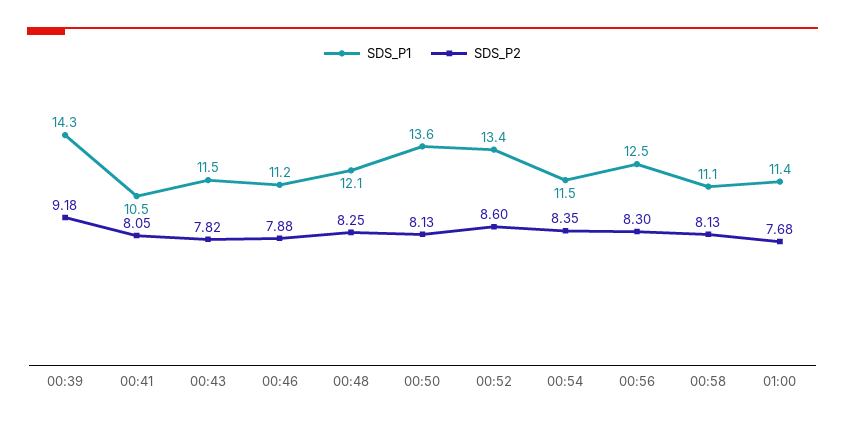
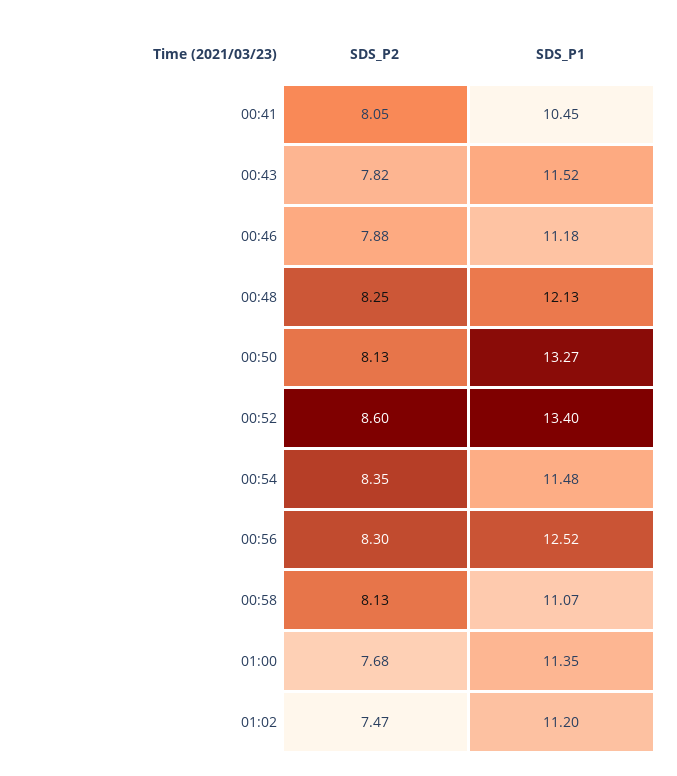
SDS_P1, 00:39: 14.3 -> none
SDS_P2, 00:39: 9.18 -> none
SDS_P1, 00:50: 13.6 -> 13.27
SDS_P2, 01:02: none -> 7.47
SDS_P1, 01:02: none -> 11.2

